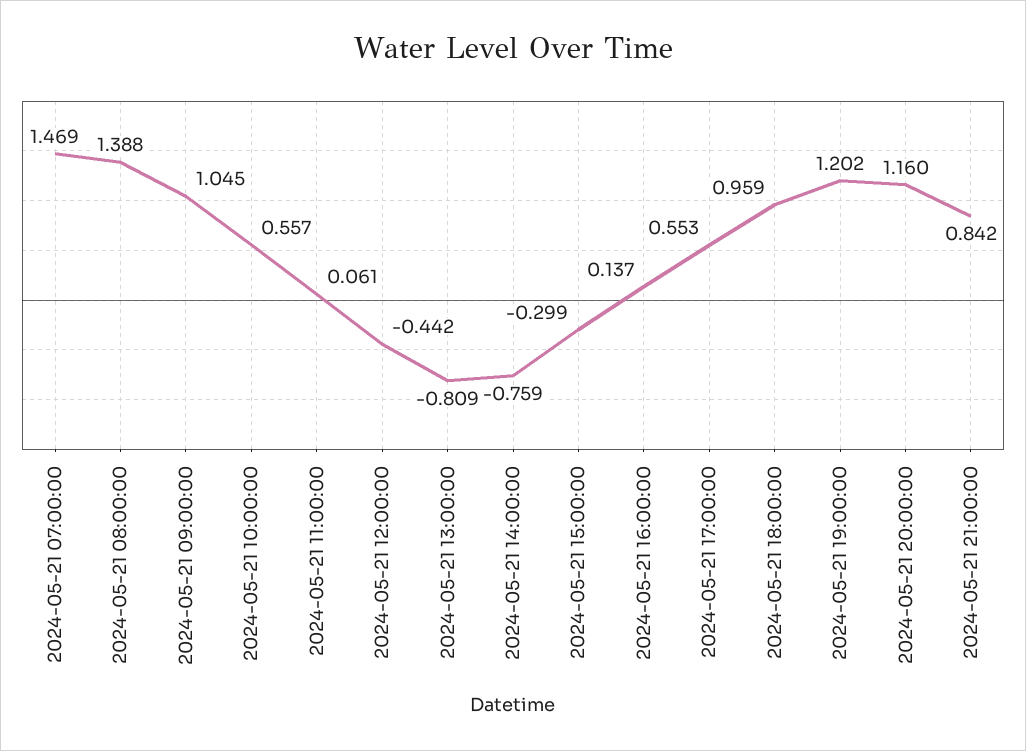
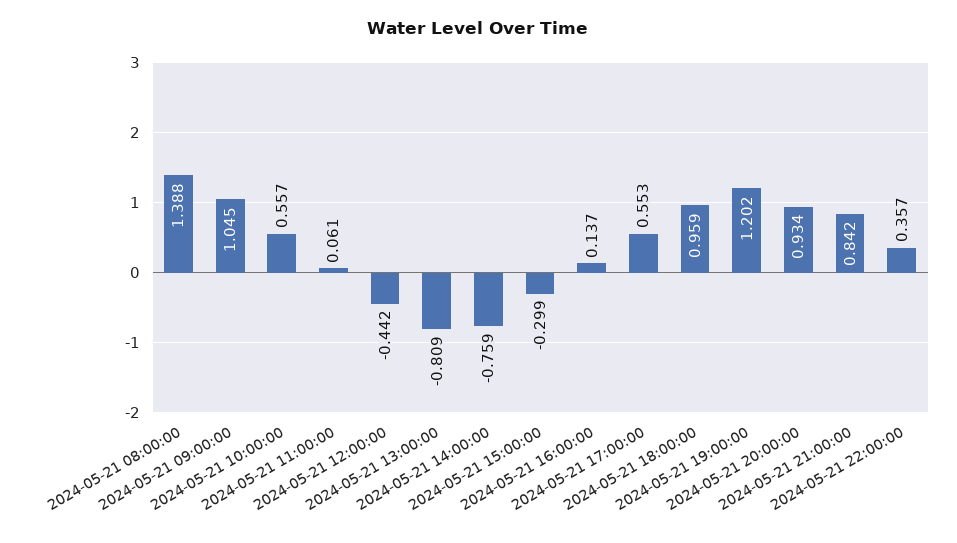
2024-05-21 07:00:00: 1.469 -> none
2024-05-21 20:00:00: 1.16 -> 0.934
2024-05-21 22:00:00: none -> 0.357

